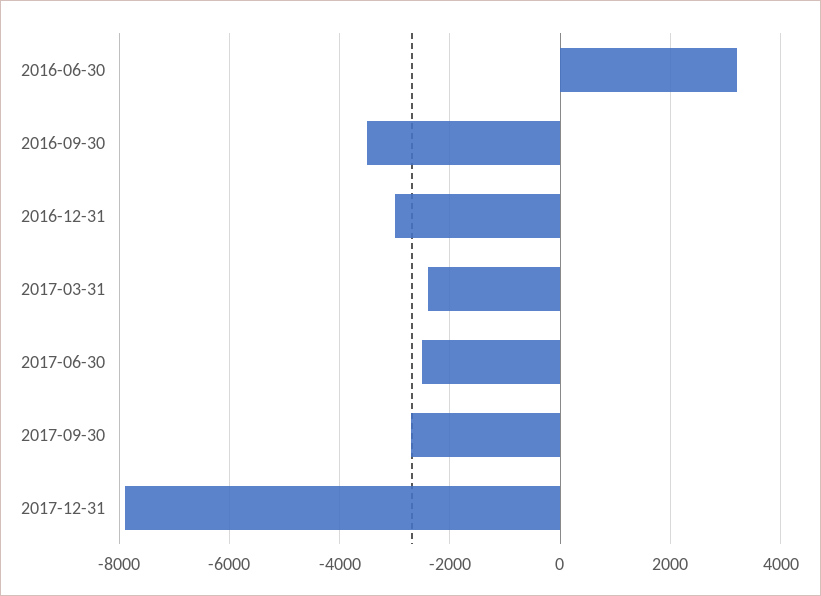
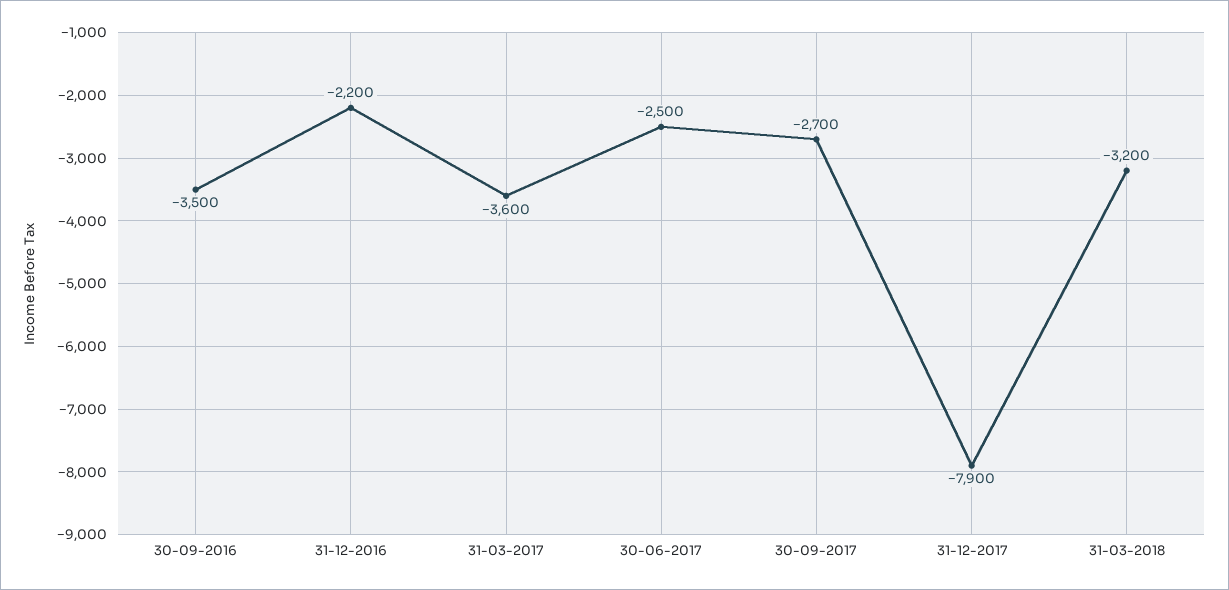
2016-06-30: 3200 -> none
2016-12-31: -3000 -> -2200
2017-03-31: -2400 -> -3600
31-03-2018: none -> -3200

